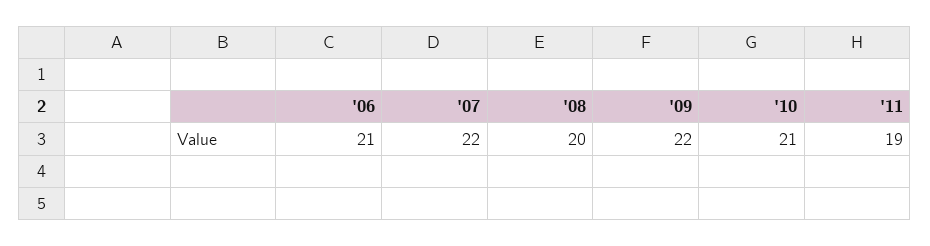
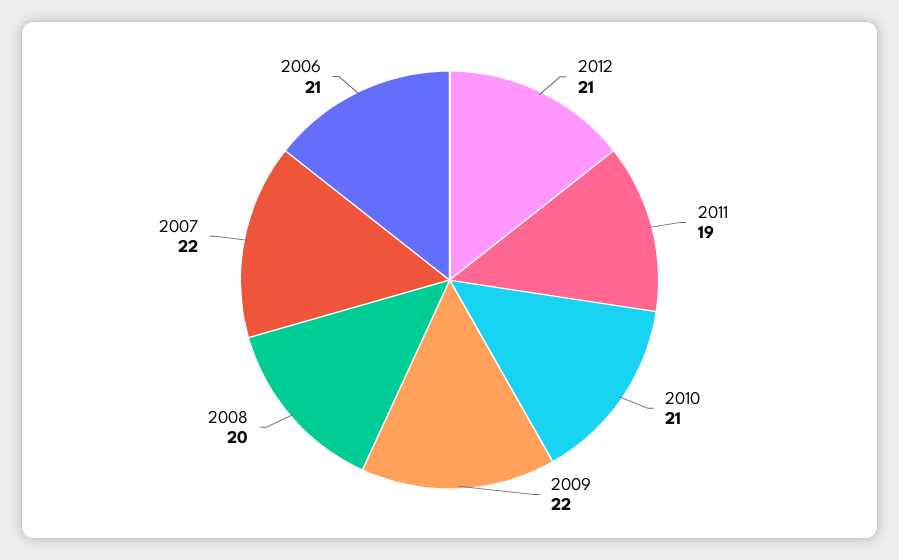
2012: none -> 21

